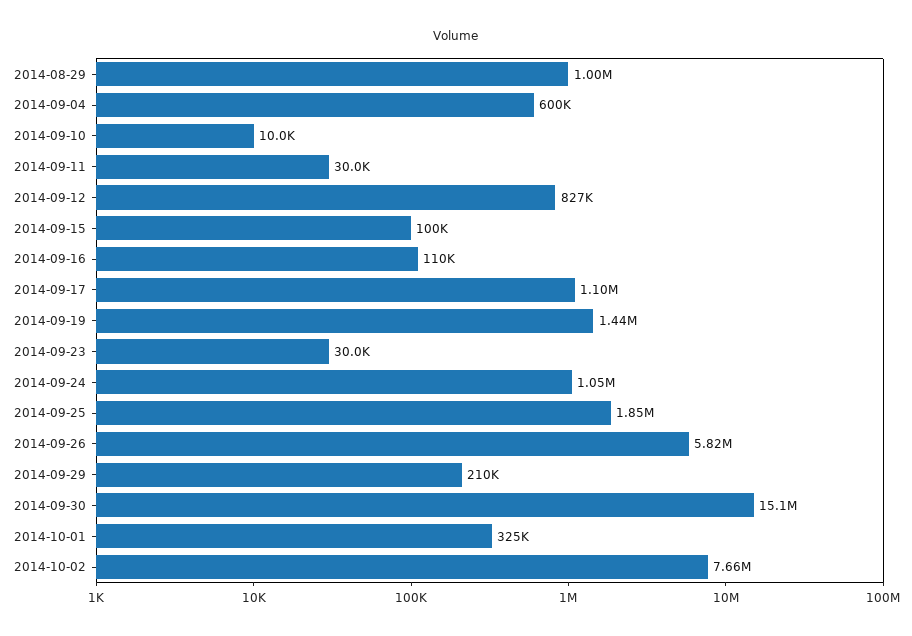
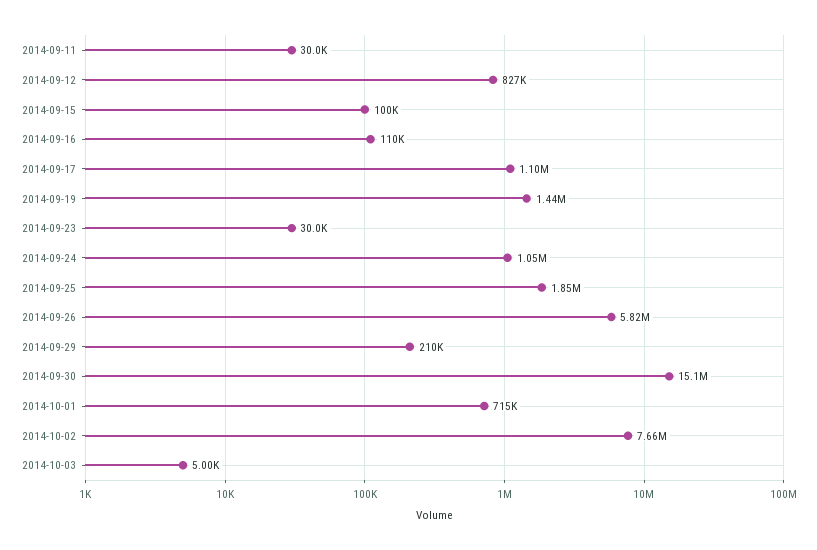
2014-08-29: 1000000 -> none
2014-09-04: 600000 -> none
2014-09-10: 10000 -> none
2014-10-01: 325000 -> 715000
2014-10-03: none -> 5000

